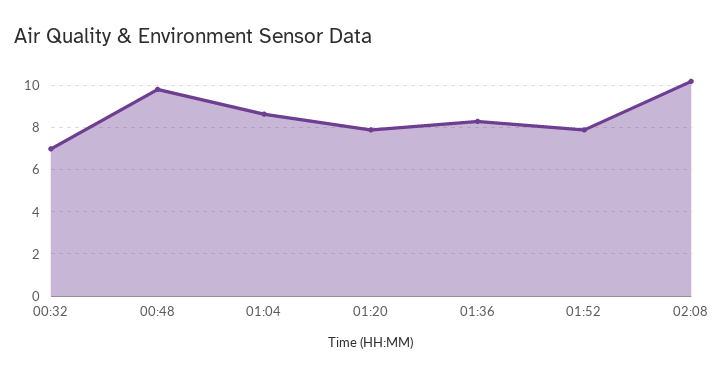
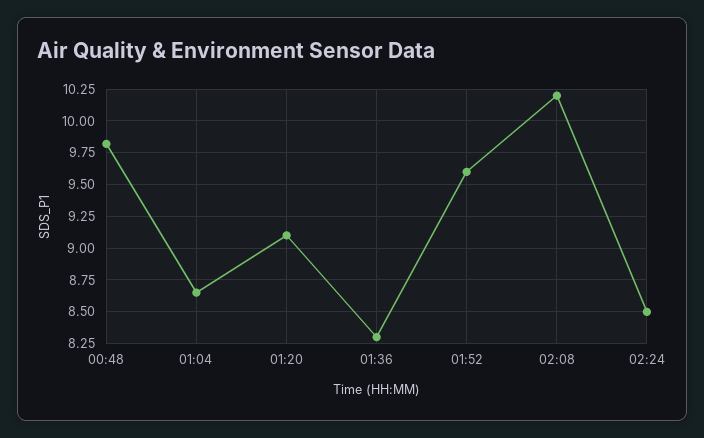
00:32: 7 -> none
01:20: 8 -> 9.1
01:52: 8 -> 9.6
02:24: none -> 8.5

